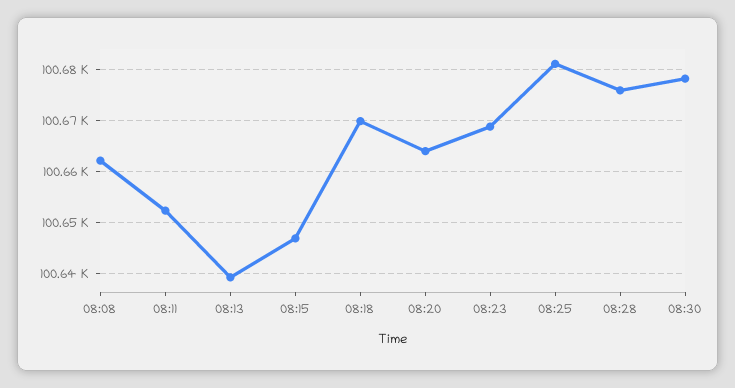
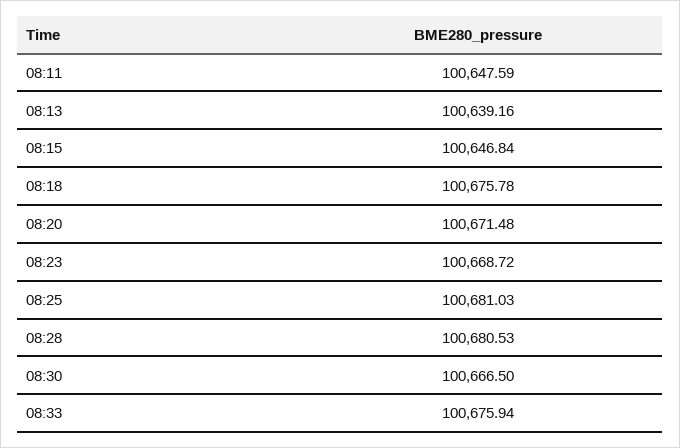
08:08: 100662 -> none
08:11: 100652 -> 100647.59
08:18: 100670 -> 100675.78
08:20: 100664 -> 100671.48
08:28: 100676 -> 100680.53
08:30: 100678 -> 100666.5
08:33: none -> 100675.94

